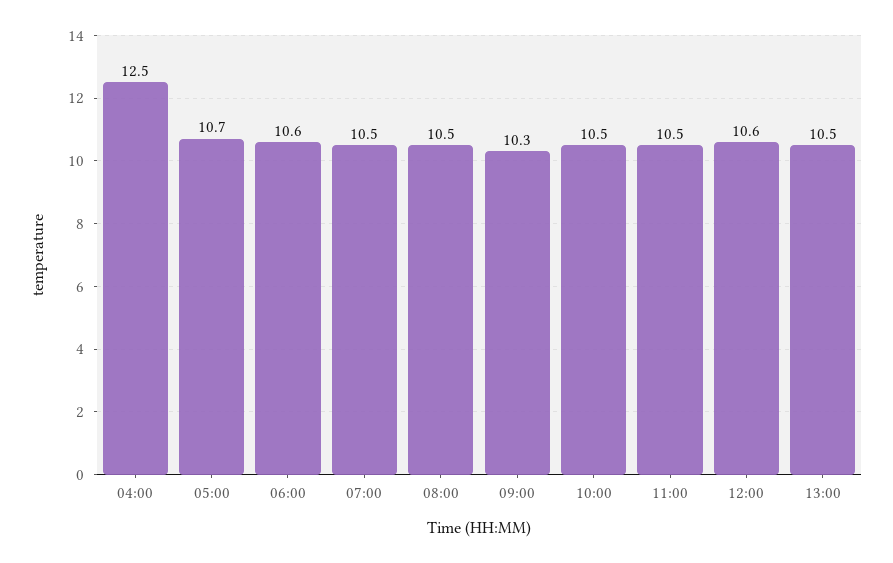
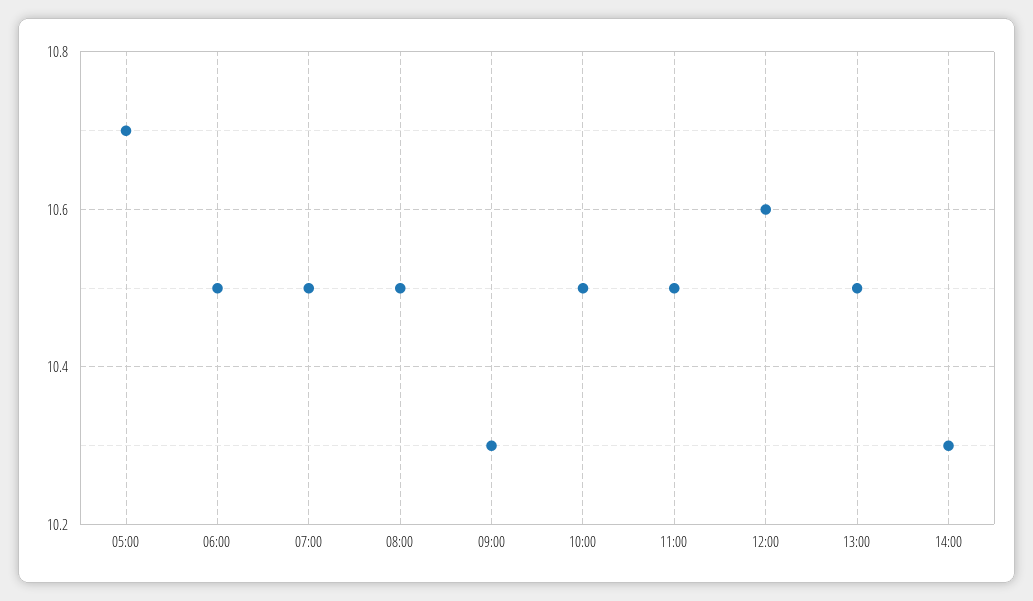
04:00: 12.5 -> none
06:00: 10.6 -> 10.5
14:00: none -> 10.3

